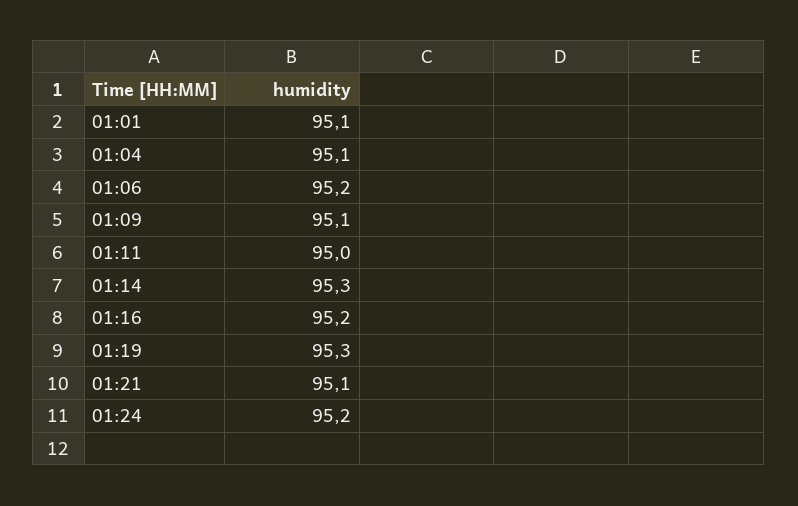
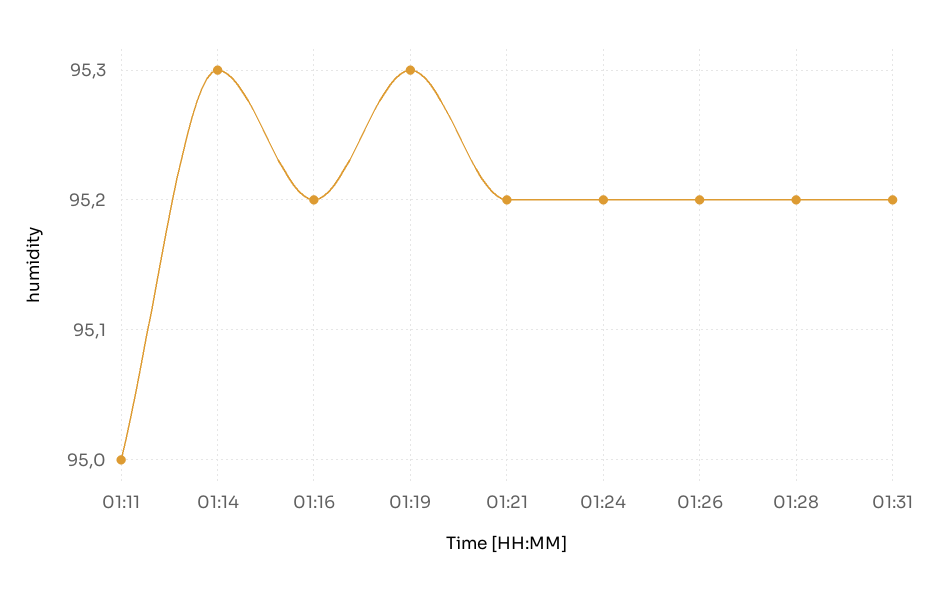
01:01: 95.1 -> none
01:04: 95.1 -> none
01:06: 95.2 -> none
01:09: 95.1 -> none
01:21: 95.1 -> 95.2
01:26: none -> 95.2
01:28: none -> 95.2
01:31: none -> 95.2

